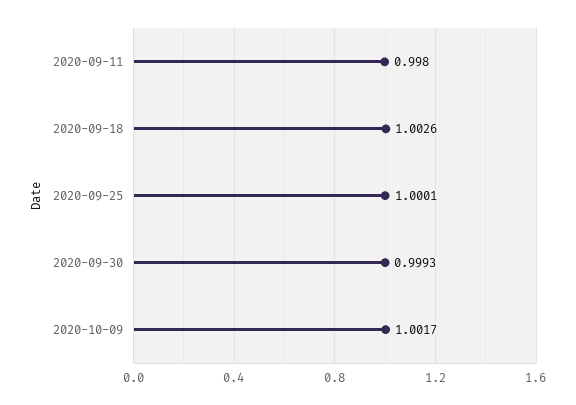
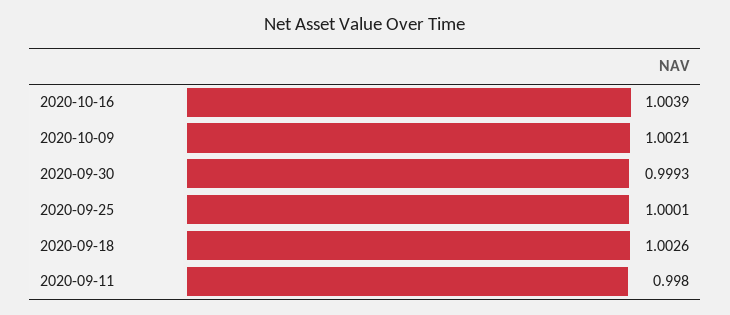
2020-10-09: 1.0017 -> 1.0021
2020-10-16: none -> 1.0039

